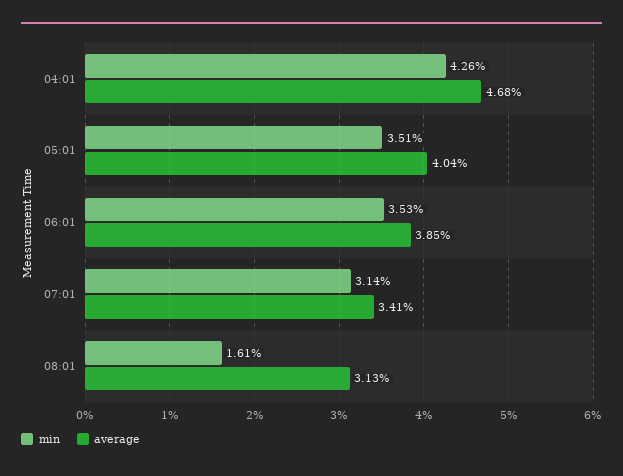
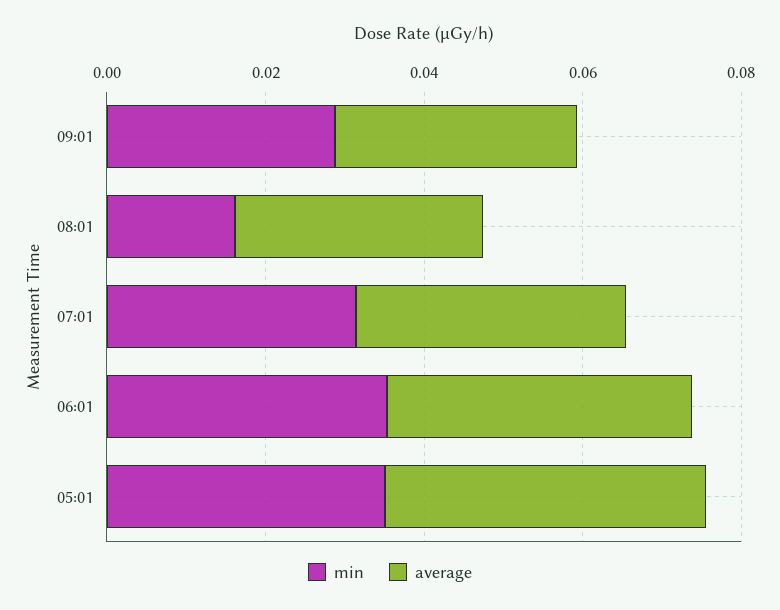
min, 04:01: 0.0426 -> none
average, 04:01: 0.0468 -> none
min, 09:01: none -> 0.03
average, 09:01: none -> 0.03

